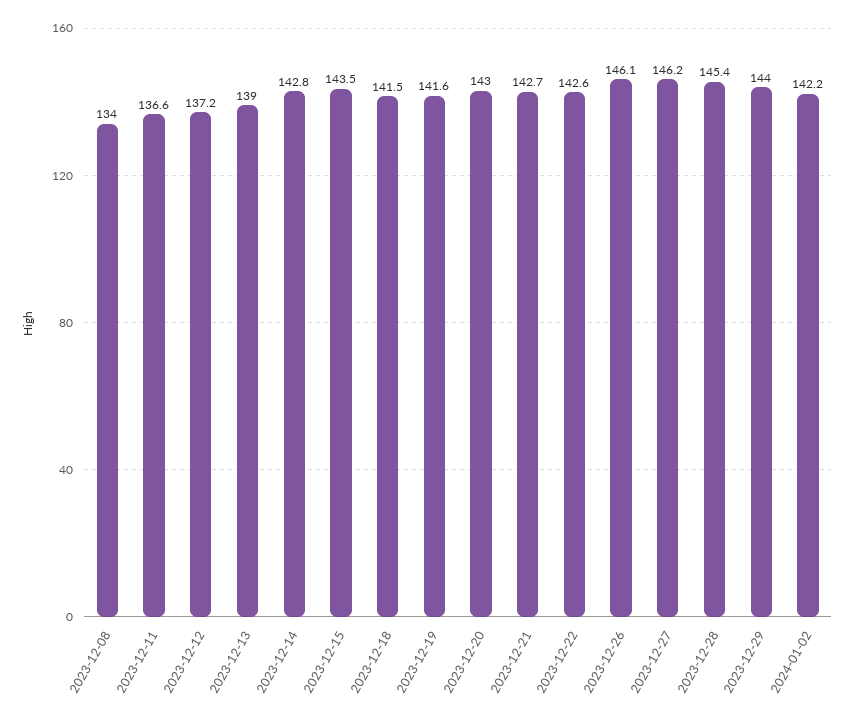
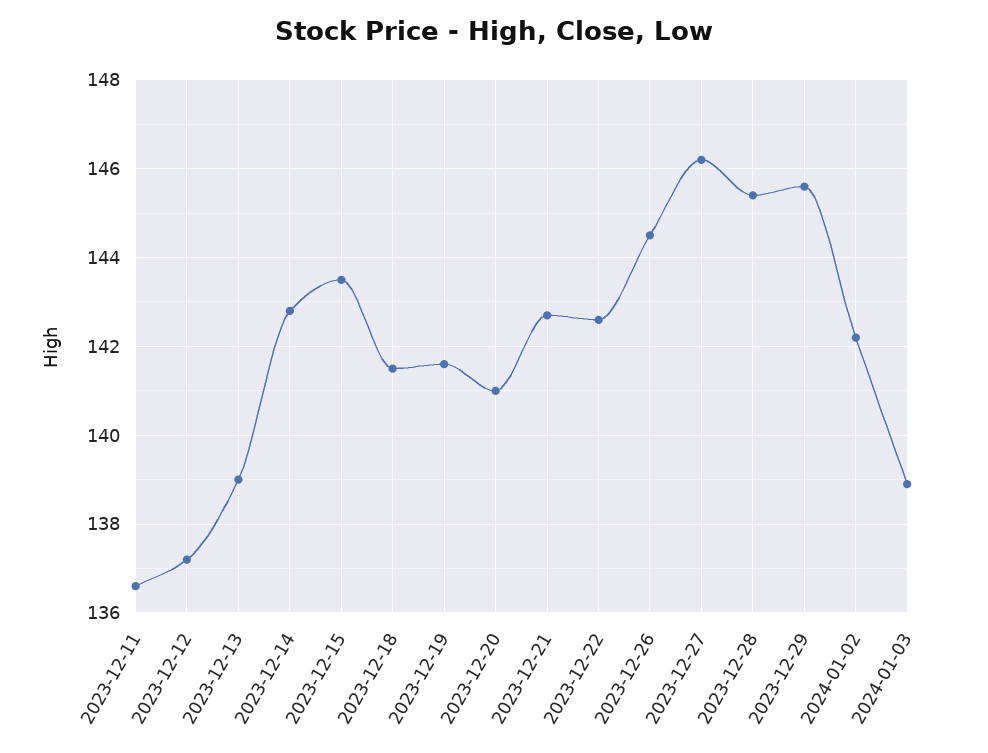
2023-12-08: 134 -> none
2023-12-20: 143 -> 141
2023-12-26: 146.1 -> 144.5
2023-12-29: 144 -> 145.5
2024-01-03: none -> 139

